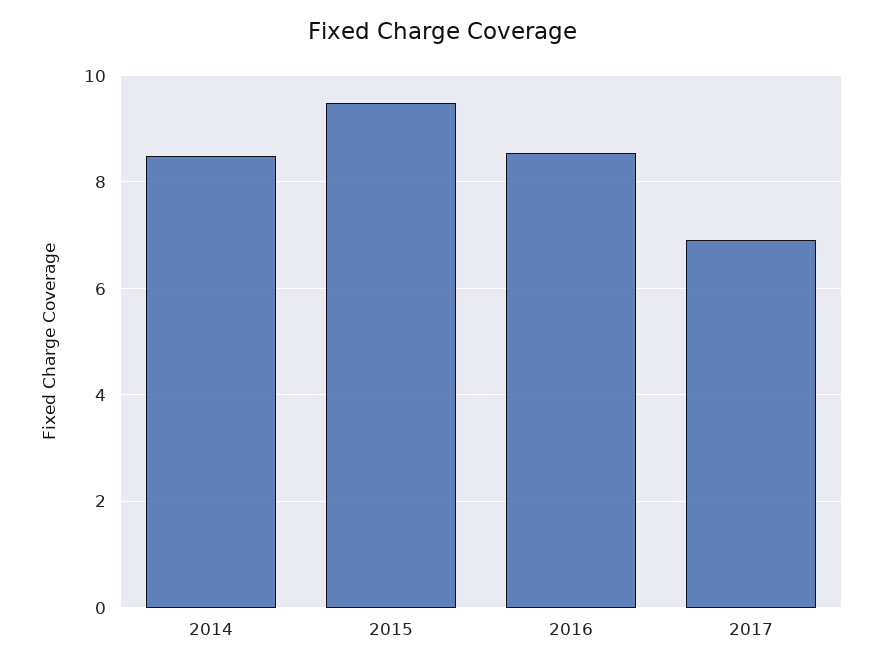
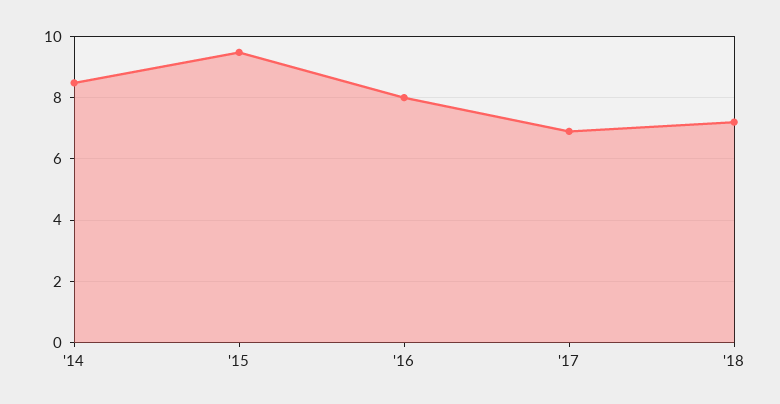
2016: 8.6 -> 8
'18: none -> 7.2

